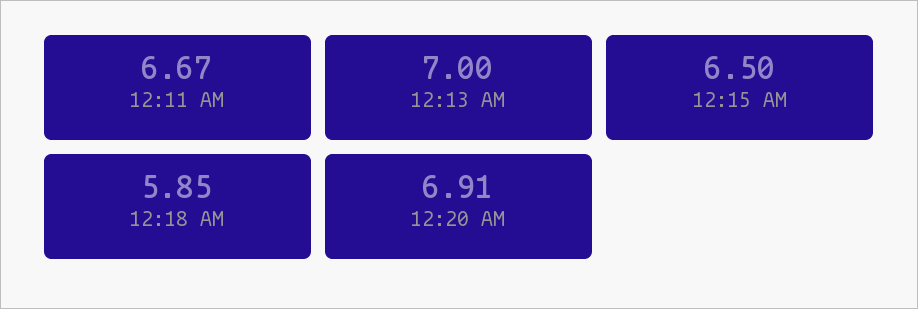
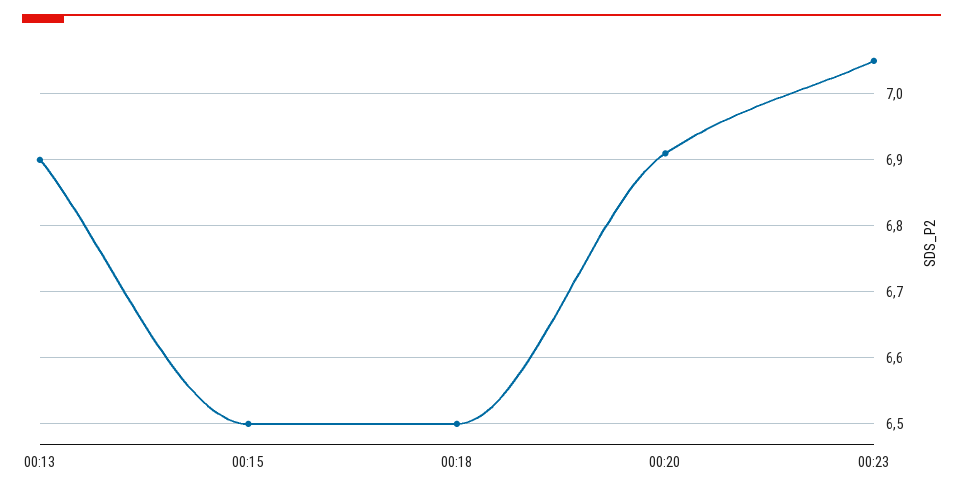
12:11 AM: 6.67 -> none
12:13 AM: 7 -> 6.9
12:18 AM: 5.85 -> 6.5
00:23: none -> 7.05

